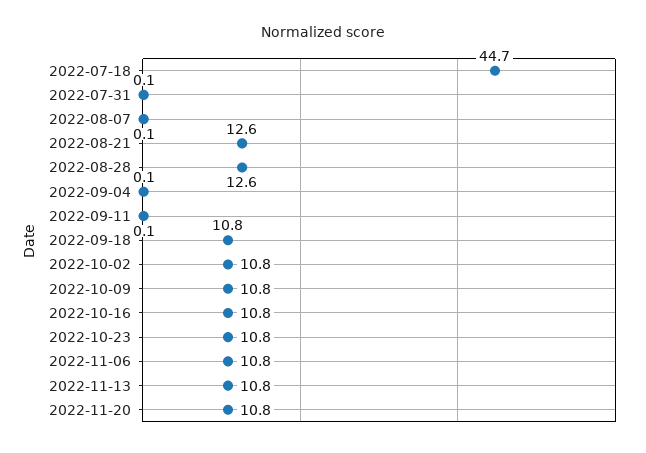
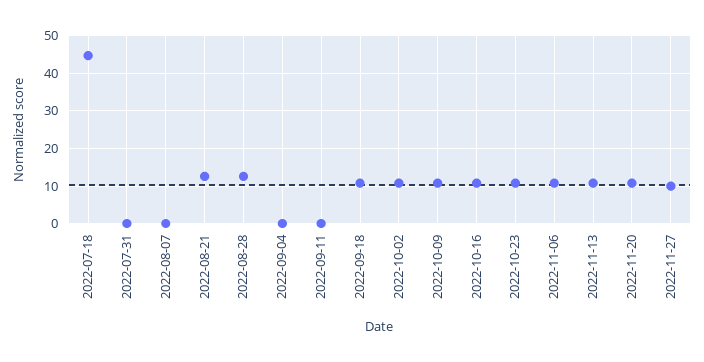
2022-11-27: none -> 10

